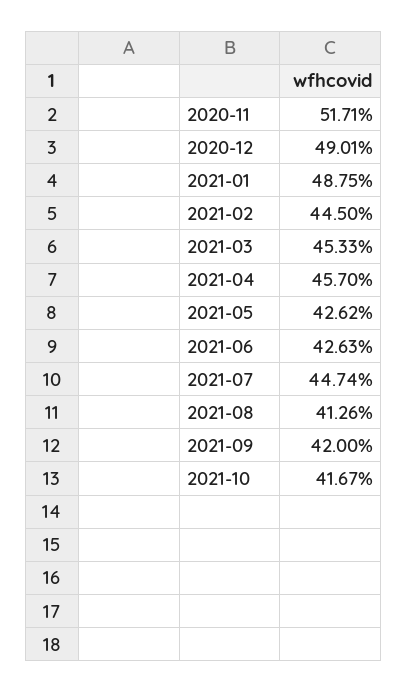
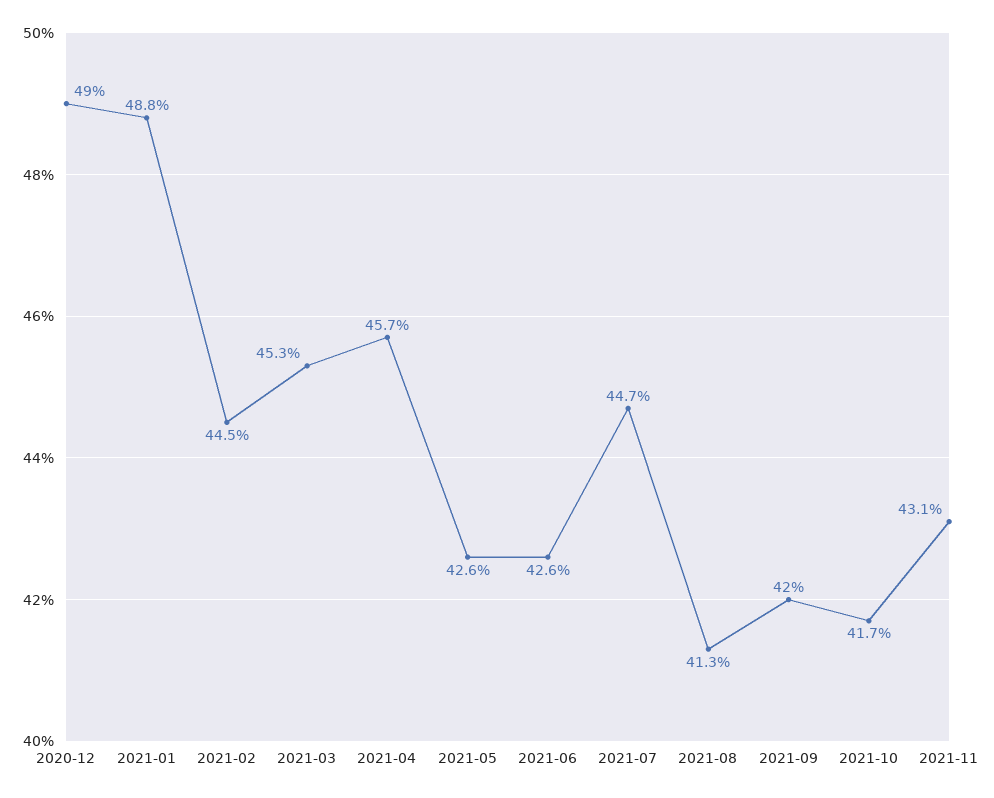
2020-11: 51.71 -> none
2021-11: none -> 43.1

